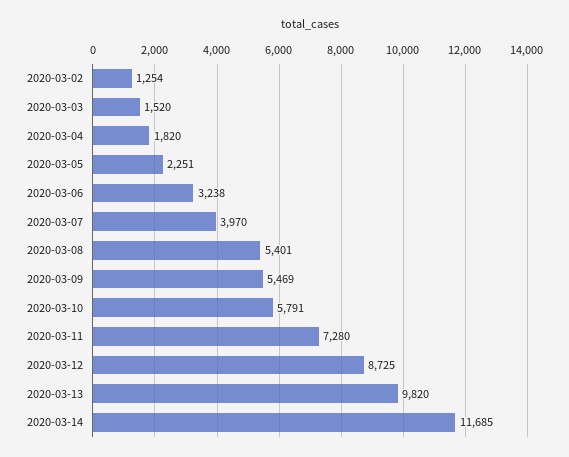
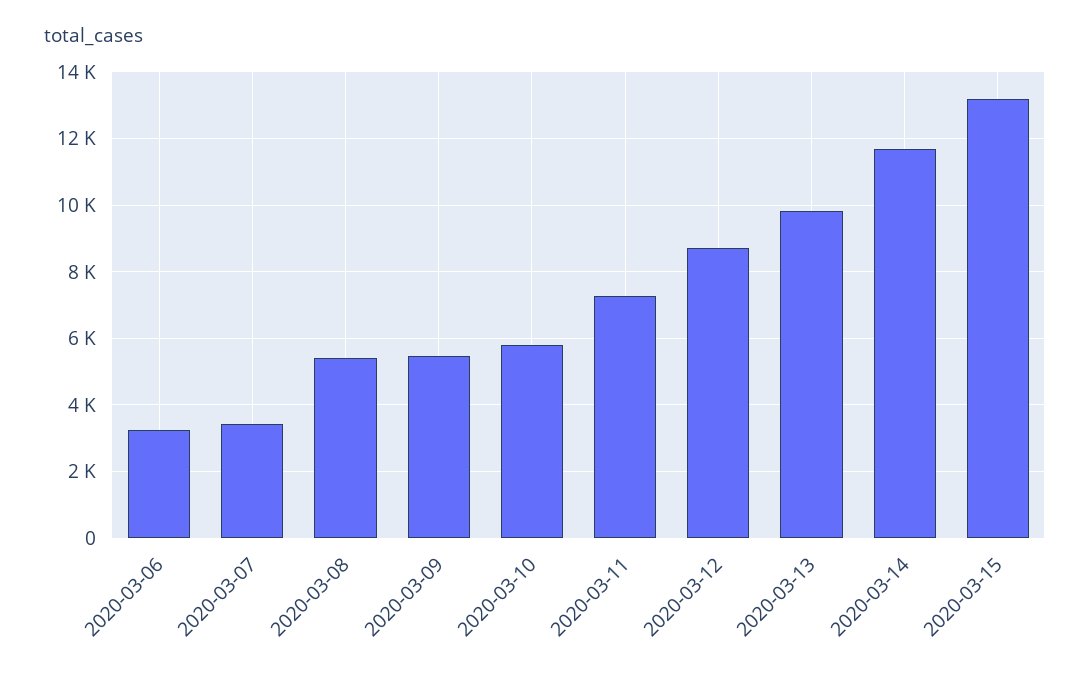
2020-03-02: 1254 -> none
2020-03-03: 1520 -> none
2020-03-04: 1820 -> none
2020-03-05: 2251 -> none
2020-03-07: 3970 -> 3400
2020-03-15: none -> 13200

